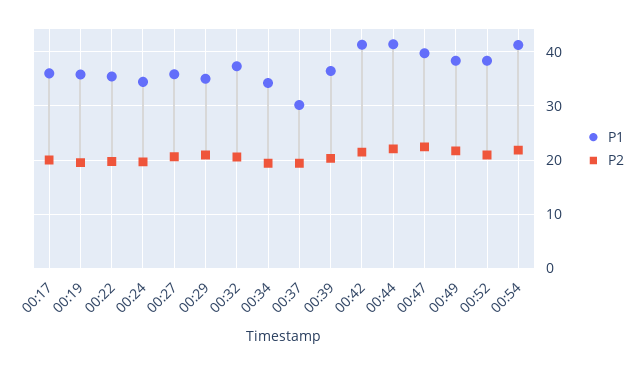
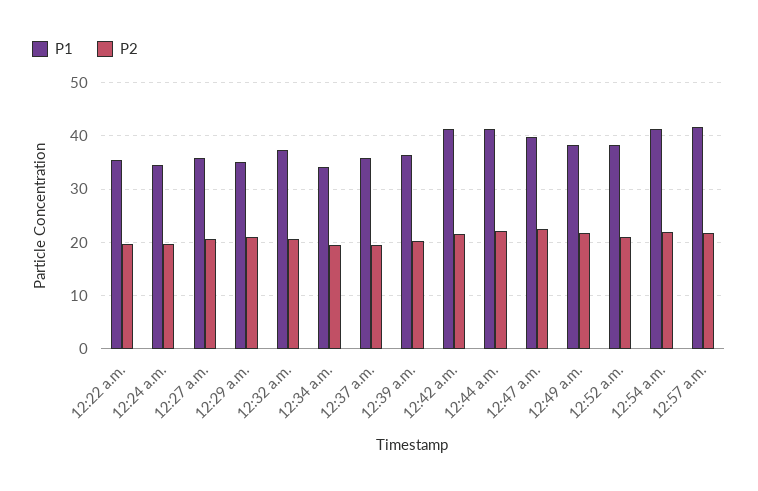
P1, 00:17: 36 -> none
P2, 00:17: 20 -> none
P1, 00:19: 36 -> none
P2, 00:19: 20 -> none
P1, 00:37: 30 -> 36
P1, 12:57 a.m.: none -> 42
P2, 12:57 a.m.: none -> 22

